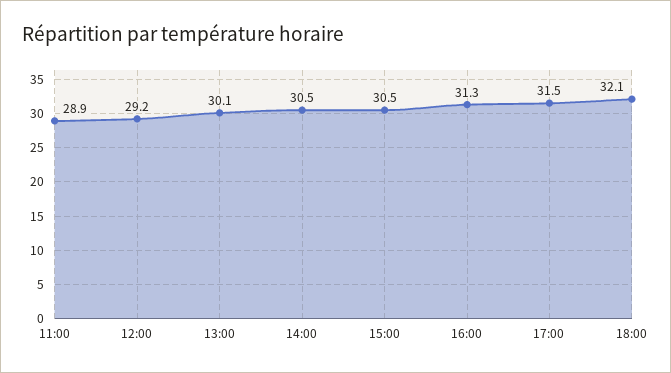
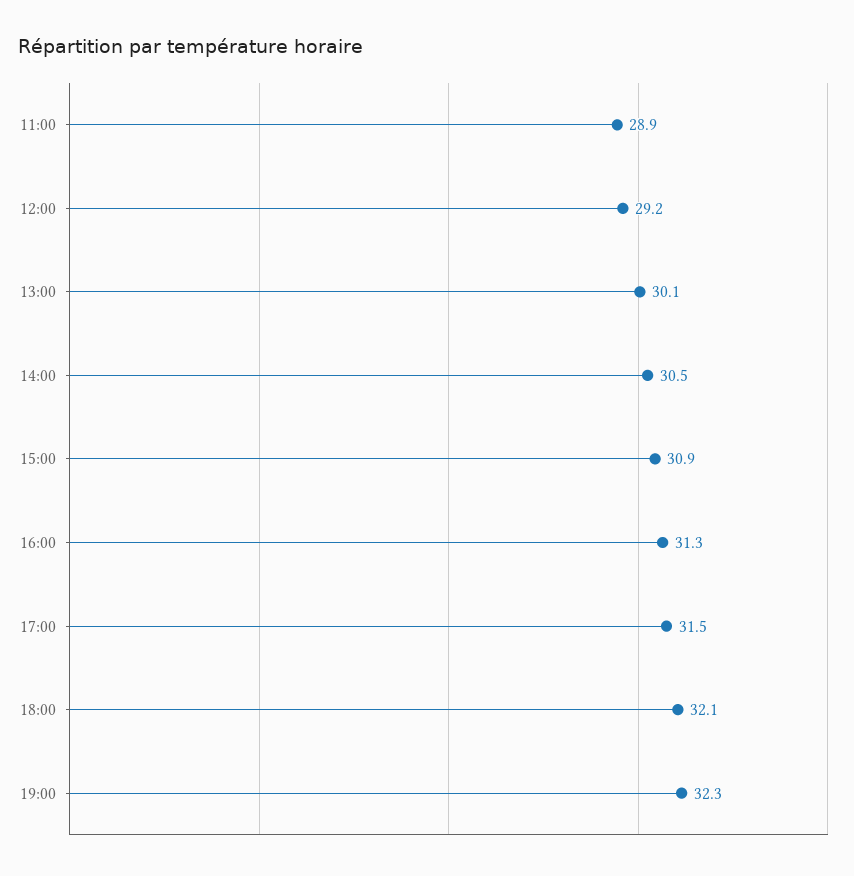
15:00: 30.5 -> 30.9
19:00: none -> 32.3

